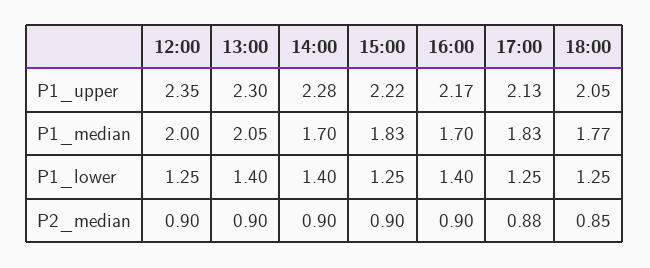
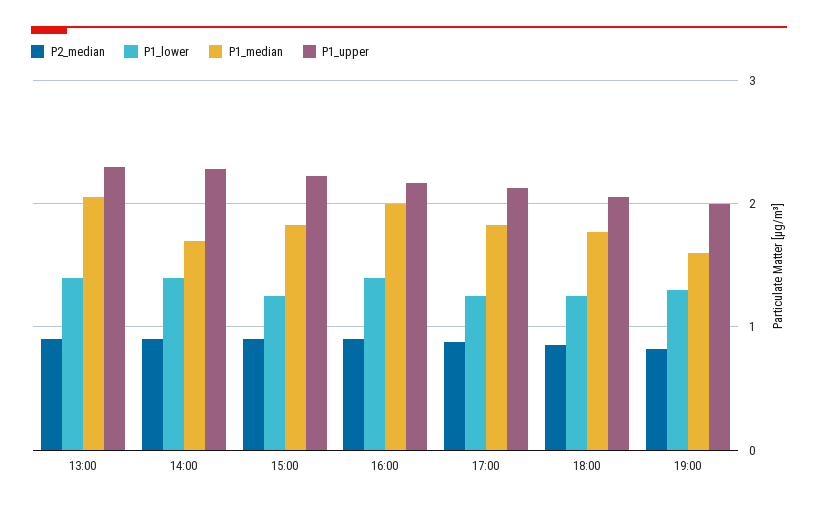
P1_upper, 12:00: 2.35 -> none
P1_median, 12:00: 2 -> none
P1_median, 16:00: 1.7 -> 2
P1_lower, 12:00: 1.25 -> none
P2_median, 12:00: 0.9 -> none
P2_median, 19:00: none -> 0.8
P1_lower, 19:00: none -> 1.3
P1_median, 19:00: none -> 1.6
P1_upper, 19:00: none -> 2

